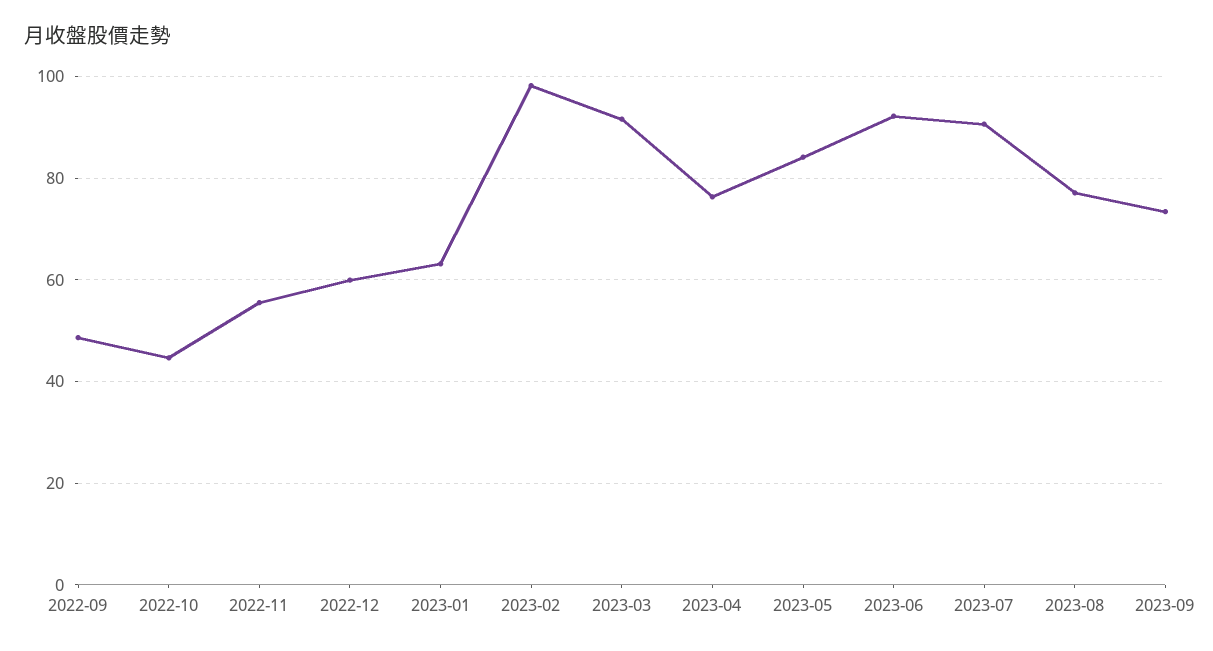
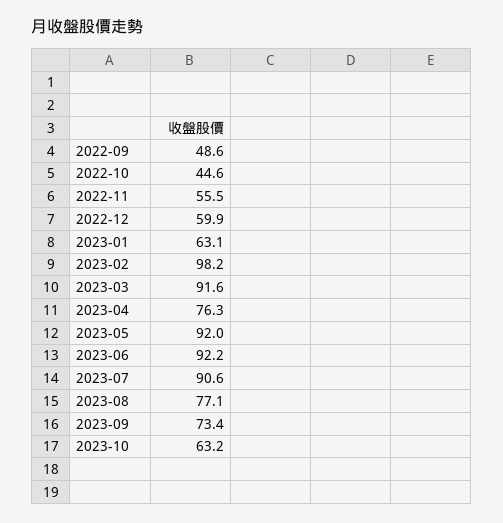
2023-05: 84 -> 92
2023-10: none -> 63.2

